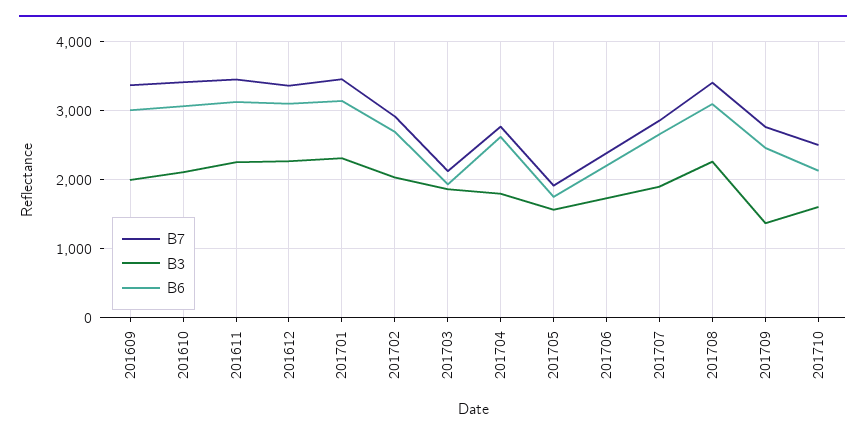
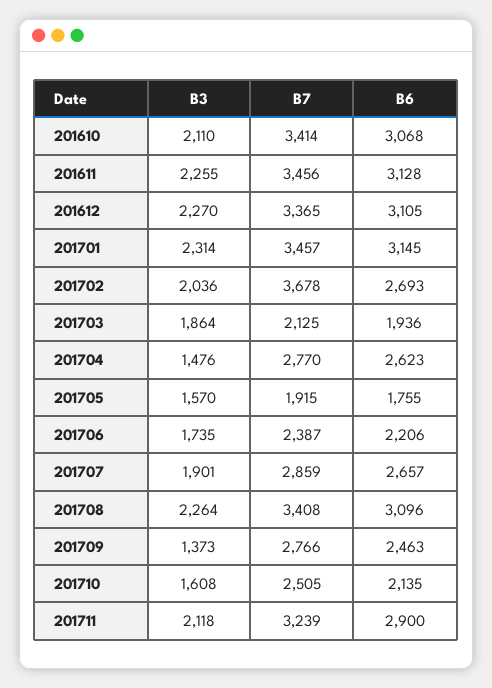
B7, 201609: 3400 -> none
B3, 201609: 2000 -> none
B6, 201609: 3000 -> none
B7, 201702: 2900 -> 3678
B3, 201704: 1800 -> 1476
B3, 201711: none -> 2118
B7, 201711: none -> 3239
B6, 201711: none -> 2900

